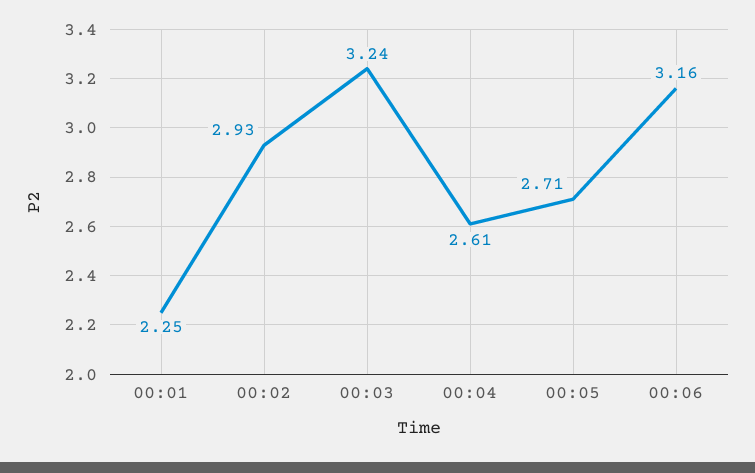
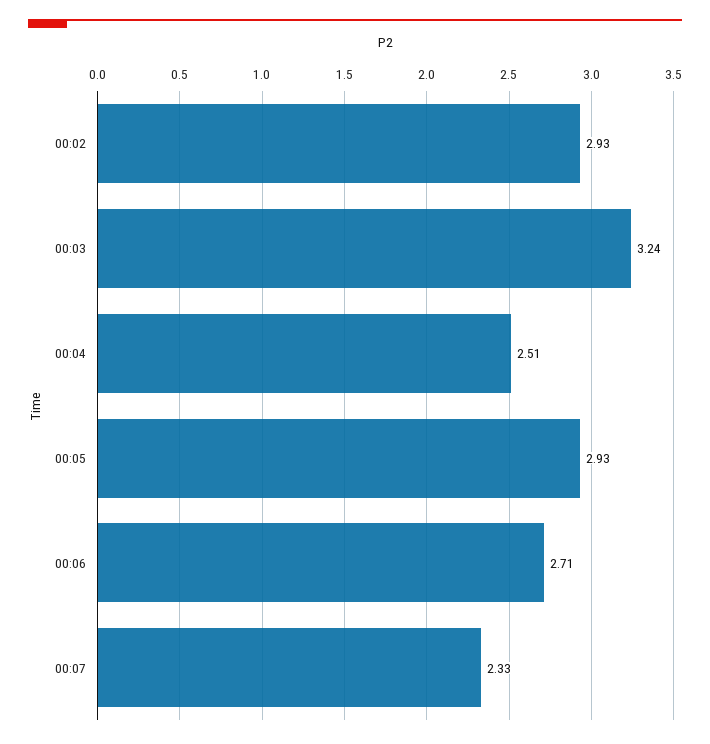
00:01: 2.25 -> none
00:04: 2.61 -> 2.51
00:05: 2.71 -> 2.93
00:06: 3.16 -> 2.71
00:07: none -> 2.33

